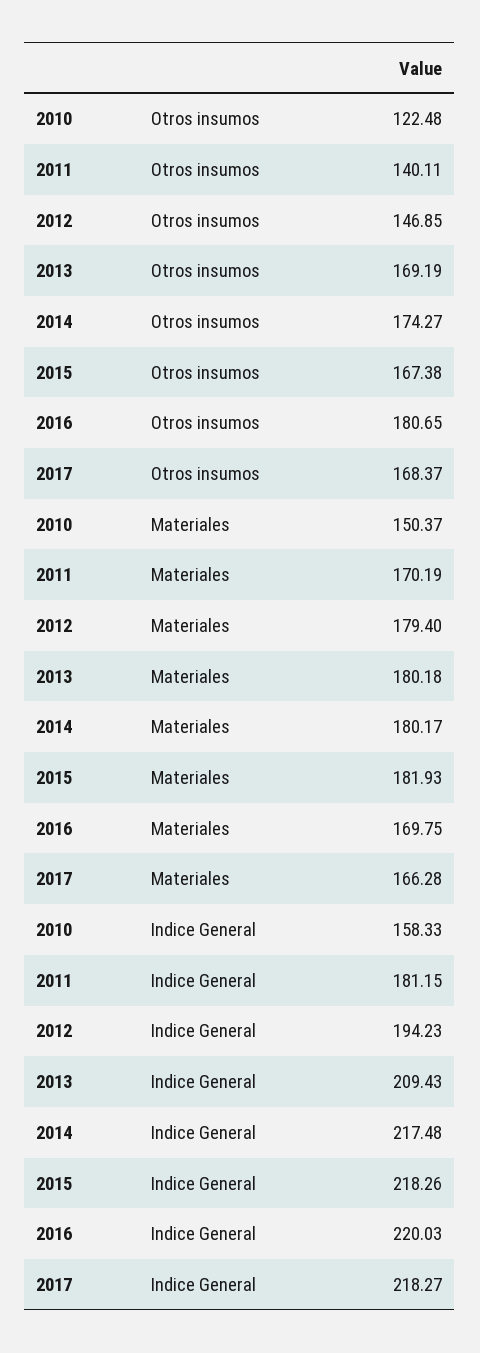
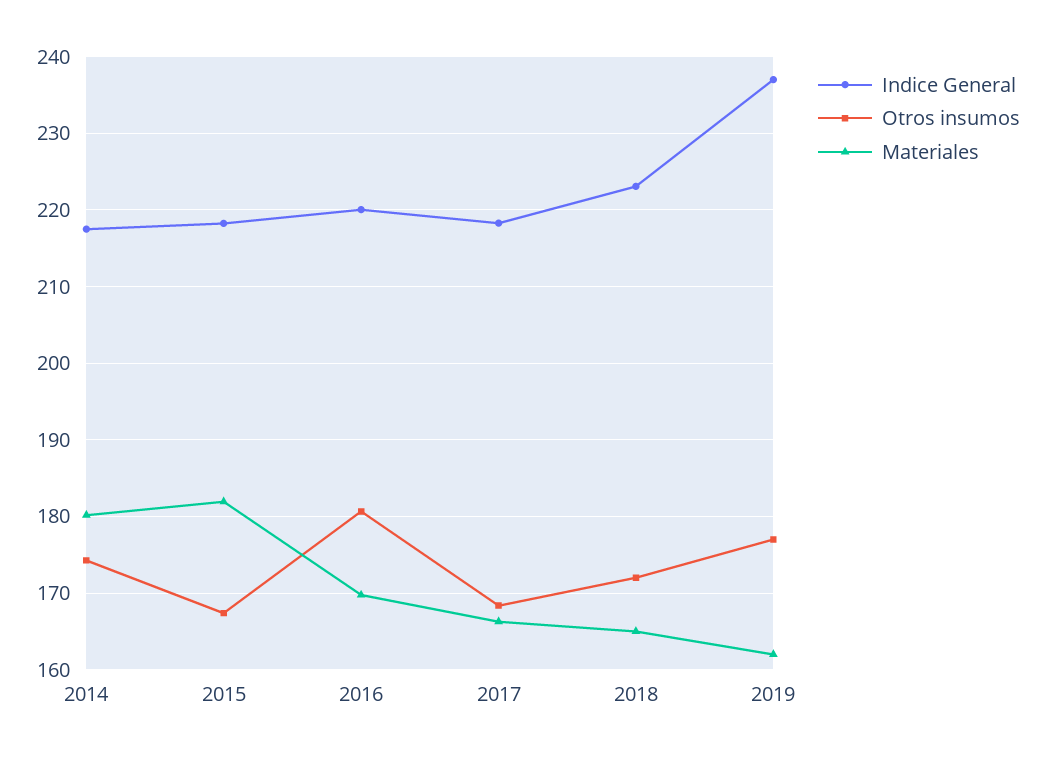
Otros insumos, 2010: 122.48 -> none
Otros insumos, 2011: 140.11 -> none
Otros insumos, 2012: 146.85 -> none
Otros insumos, 2013: 169.19 -> none
Materiales, 2010: 150.37 -> none
Materiales, 2011: 170.19 -> none
Materiales, 2012: 179.4 -> none
Materiales, 2013: 180.18 -> none
Indice General, 2010: 158.33 -> none
Indice General, 2011: 181.15 -> none
Indice General, 2012: 194.23 -> none
Indice General, 2013: 209.43 -> none
Indice General, 2018: none -> 223
Otros insumos, 2018: none -> 172
Materiales, 2018: none -> 165
Indice General, 2019: none -> 237
Otros insumos, 2019: none -> 177
Materiales, 2019: none -> 162

